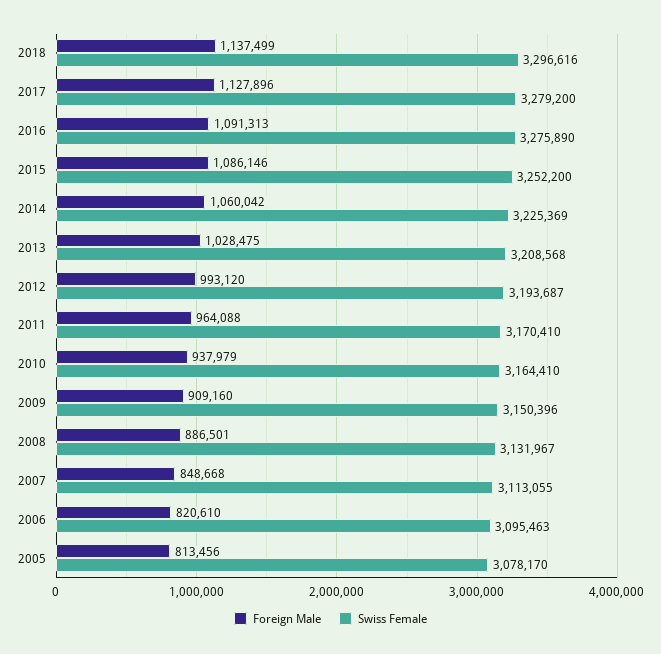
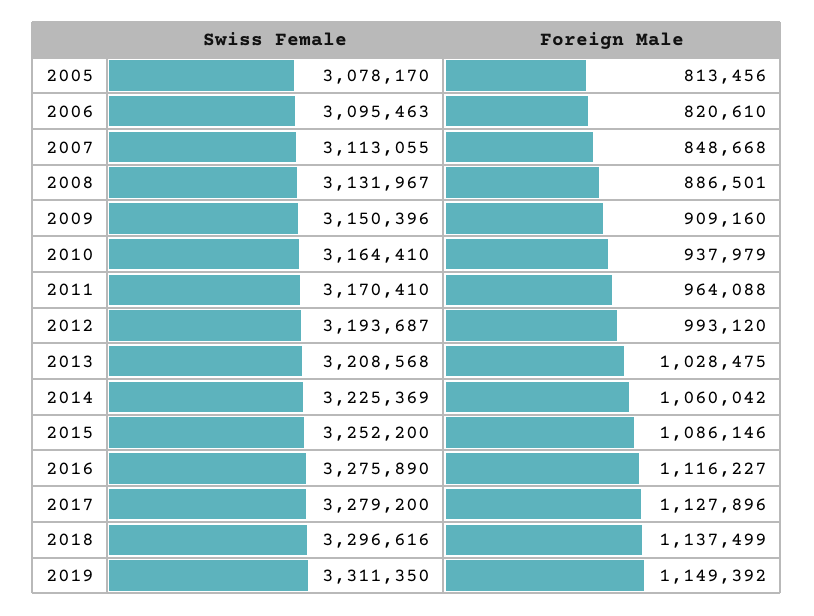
Foreign Male, 2016: 1091313 -> 1116227
Swiss Female, 2019: none -> 3311350
Foreign Male, 2019: none -> 1149392

